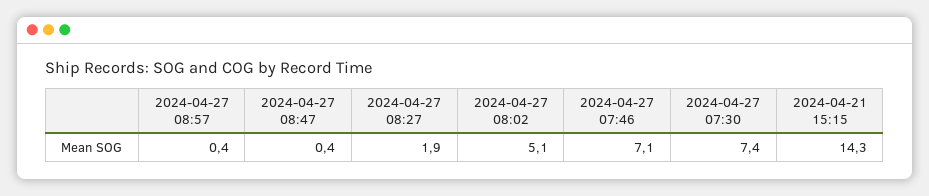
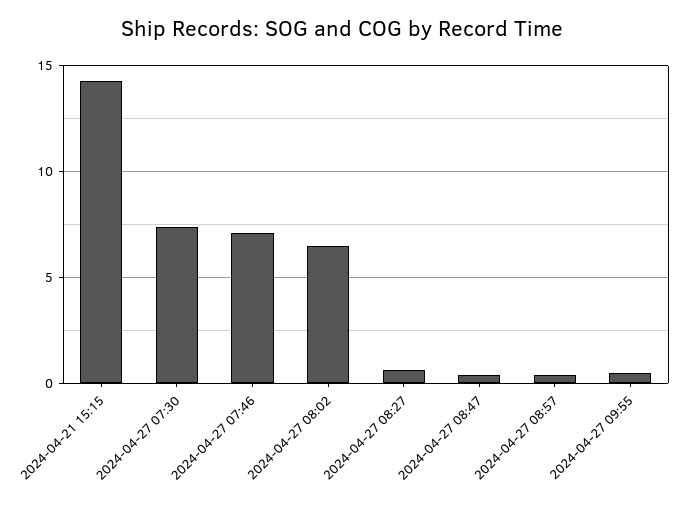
2024-04-27 08:27: 1.9 -> 0.5
2024-04-27 08:02: 5.1 -> 6.5
2024-04-27 09:55: none -> 0.5

